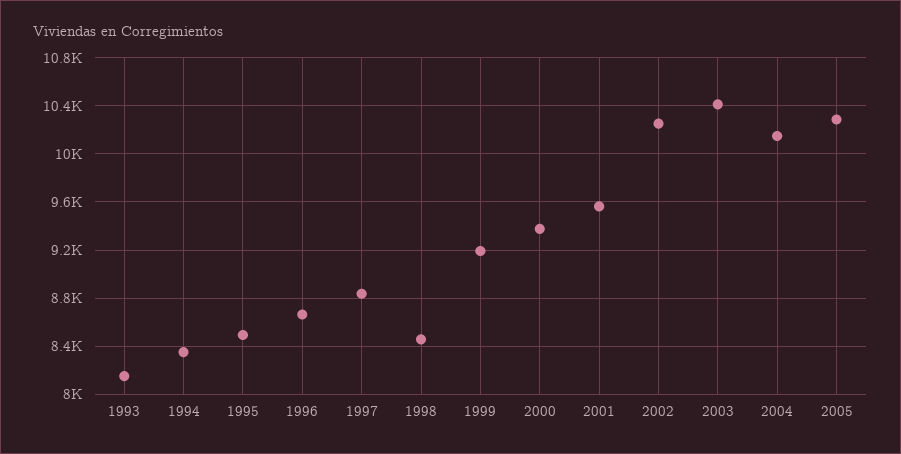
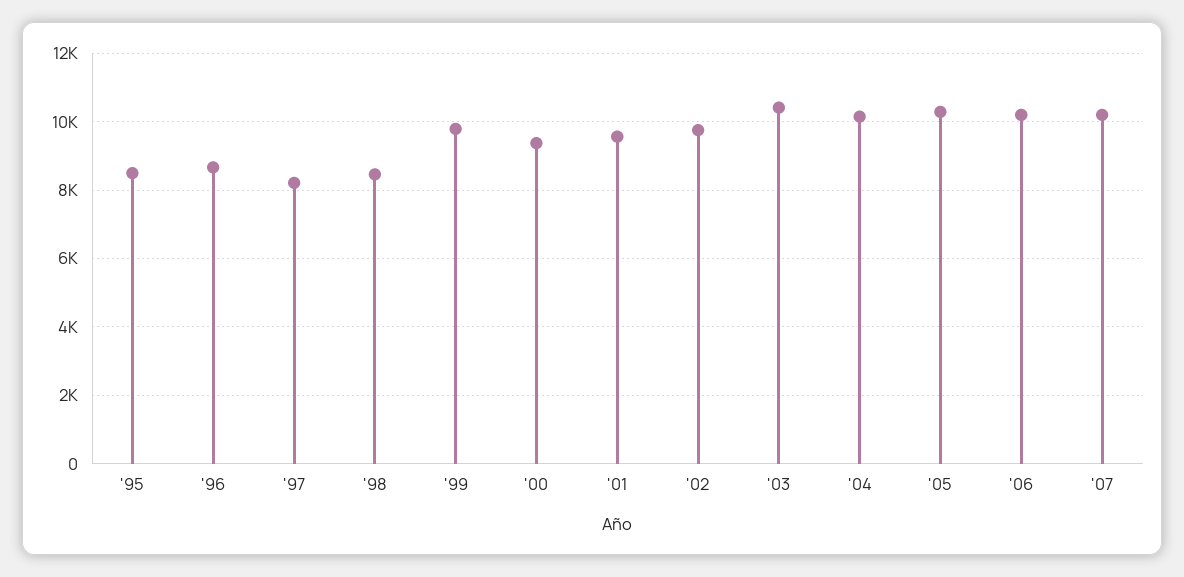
1993: 8150 -> none
1994: 8350 -> none
1997: 8850 -> 8200
1999: 9200 -> 9800
2002: 10250 -> 9800
'06: none -> 10200
'07: none -> 10200

